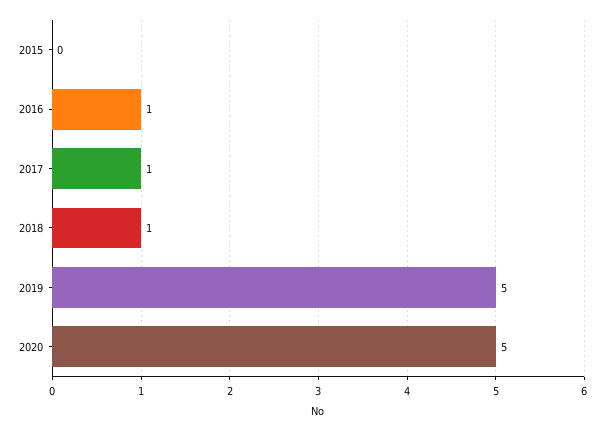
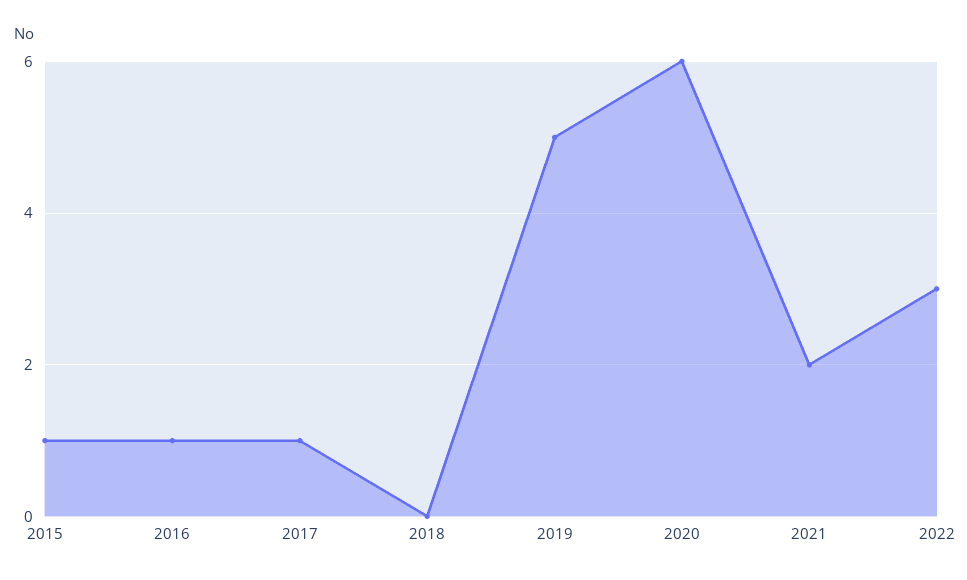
2015: 0 -> 1
2018: 1 -> 0
2020: 5 -> 6
2021: none -> 2
2022: none -> 3

